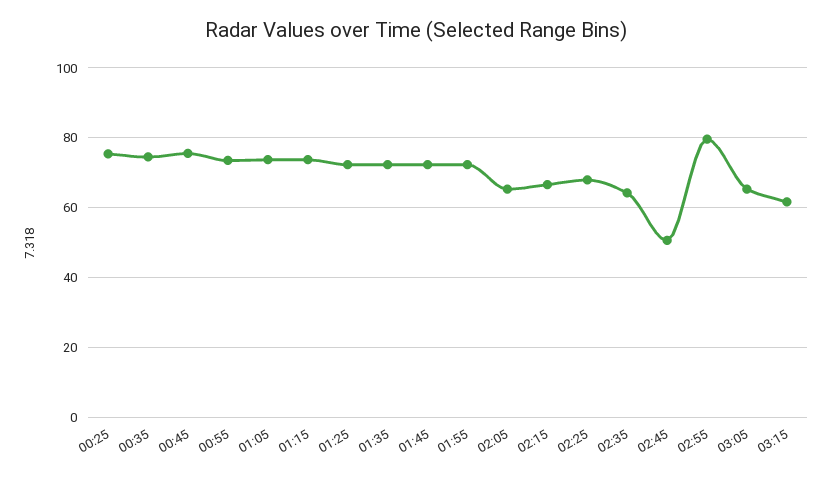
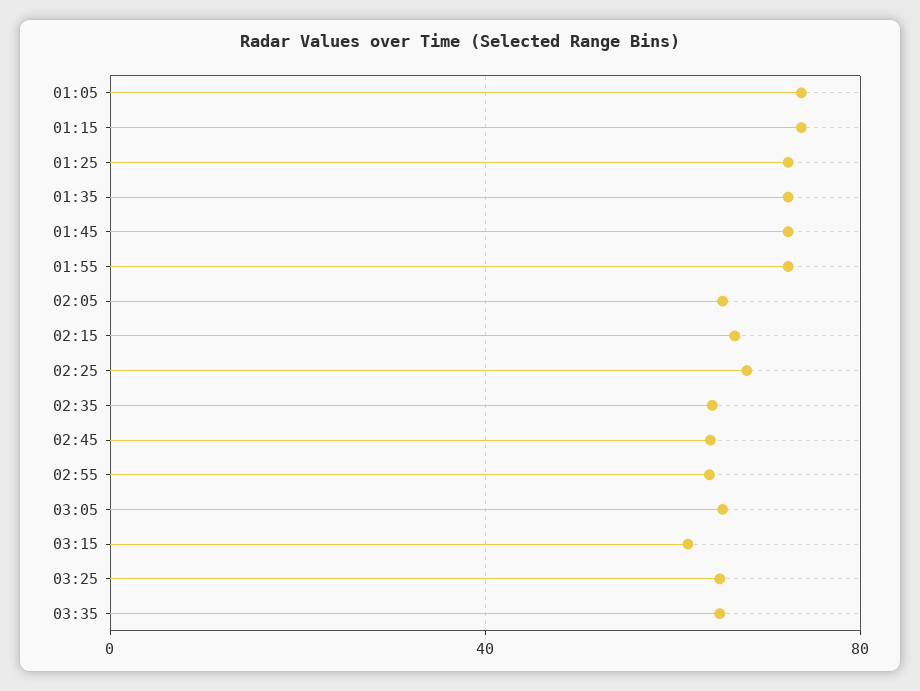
00:25: 76 -> none
00:35: 74 -> none
00:45: 76 -> none
00:55: 74 -> none
02:45: 50 -> 65
02:55: 80 -> 65
03:25: none -> 65
03:35: none -> 65

